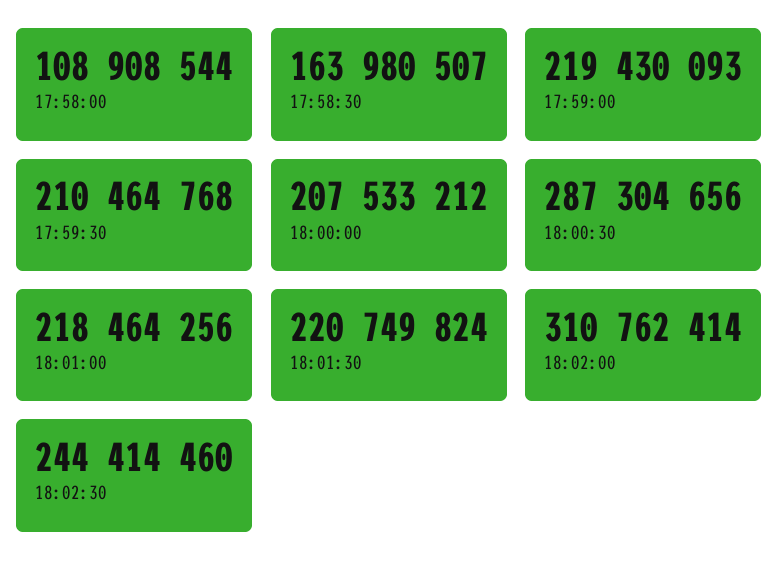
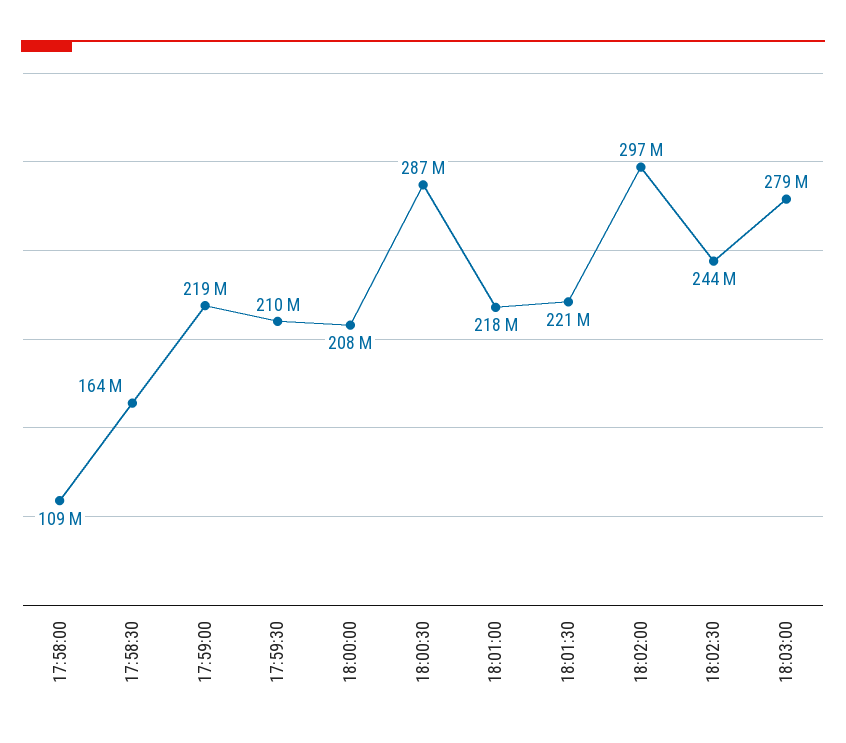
18:02:00: 310762414 -> 297000000
18:03:00: none -> 279000000

